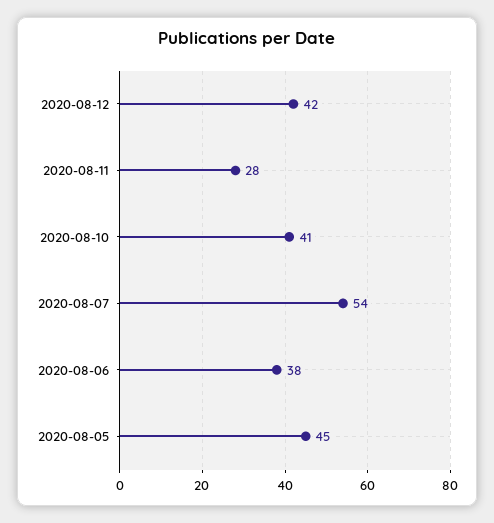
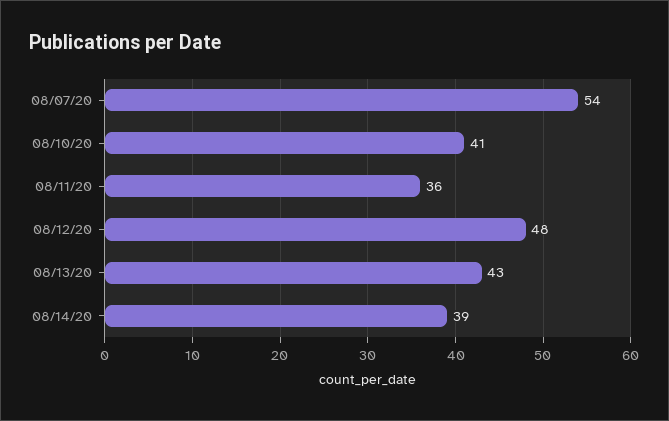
2020-08-12: 42 -> 48
2020-08-11: 28 -> 36
2020-08-06: 38 -> none
2020-08-05: 45 -> none
08/13/20: none -> 43
08/14/20: none -> 39

